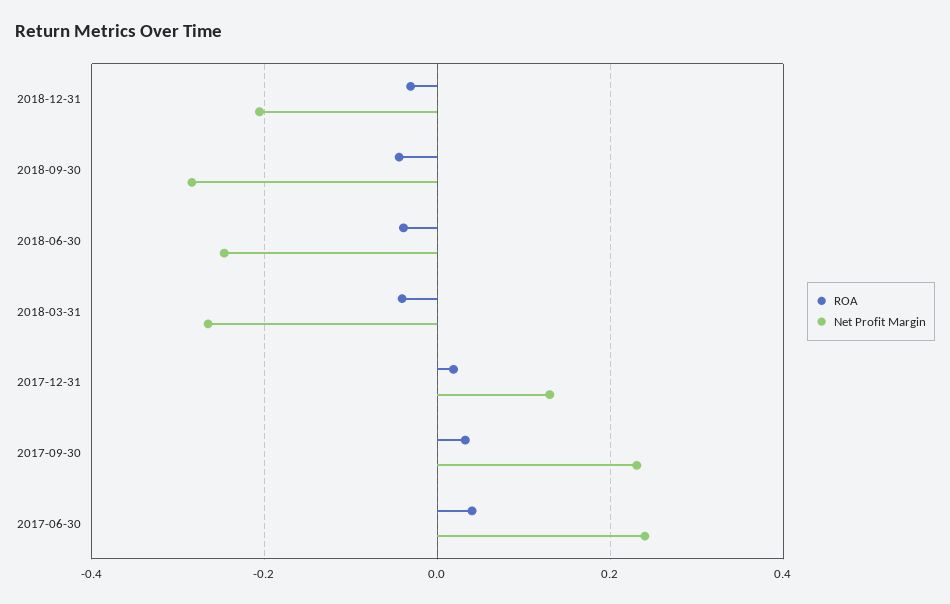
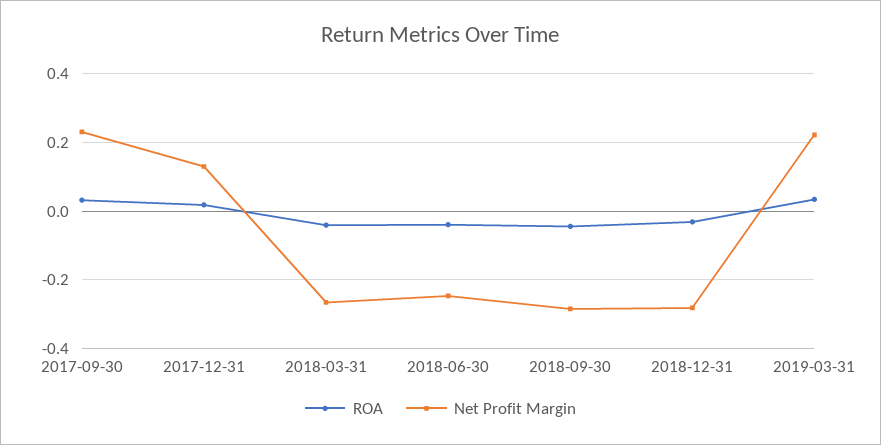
Net Profit Margin, 2018-12-31: -0.2 -> -0.28
ROA, 2017-06-30: 0.04 -> none
Net Profit Margin, 2017-06-30: 0.24 -> none
ROA, 2019-03-31: none -> 0.04
Net Profit Margin, 2019-03-31: none -> 0.22

